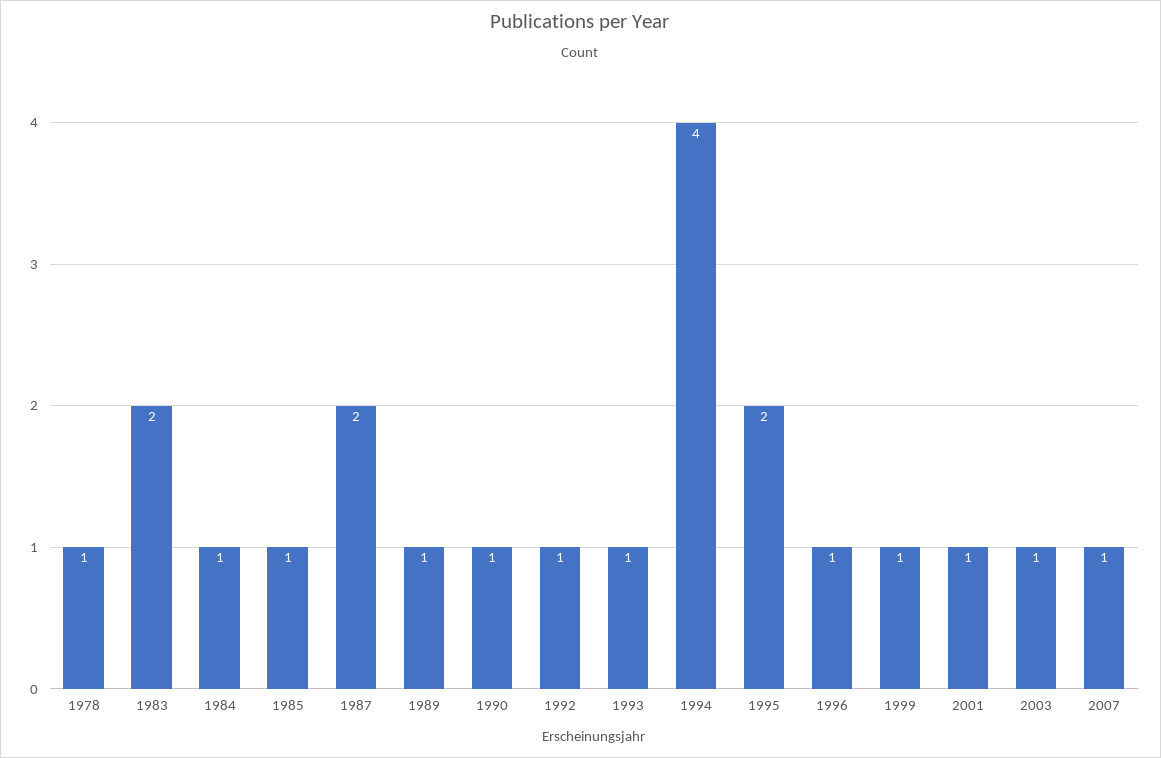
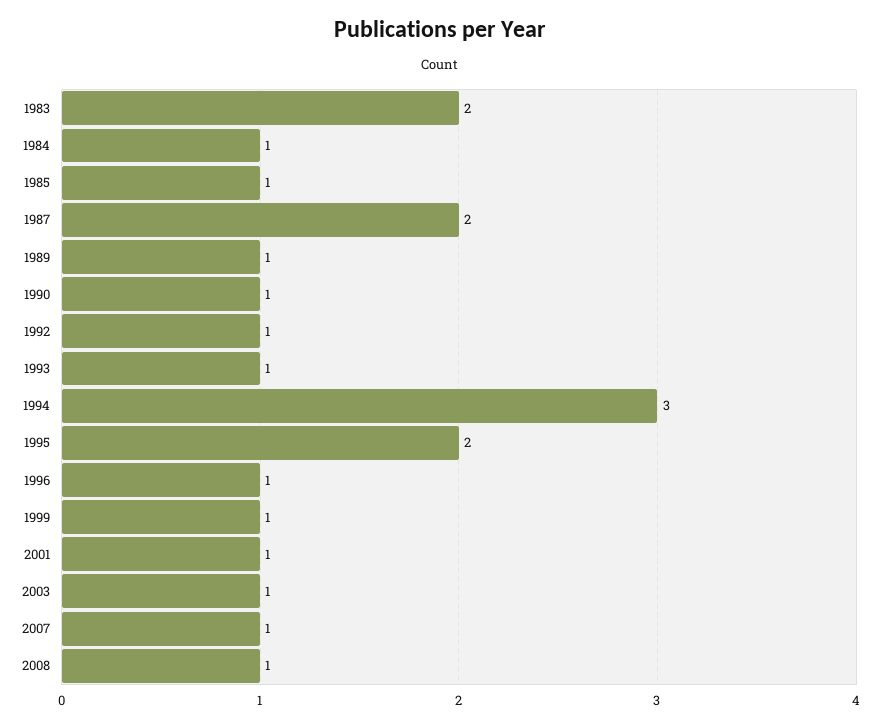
1978: 1 -> none
1994: 4 -> 3
2008: none -> 1

